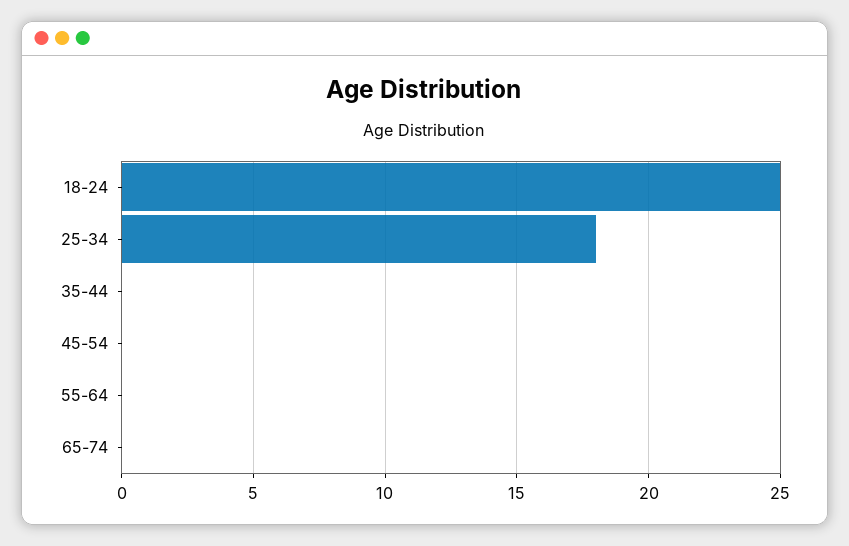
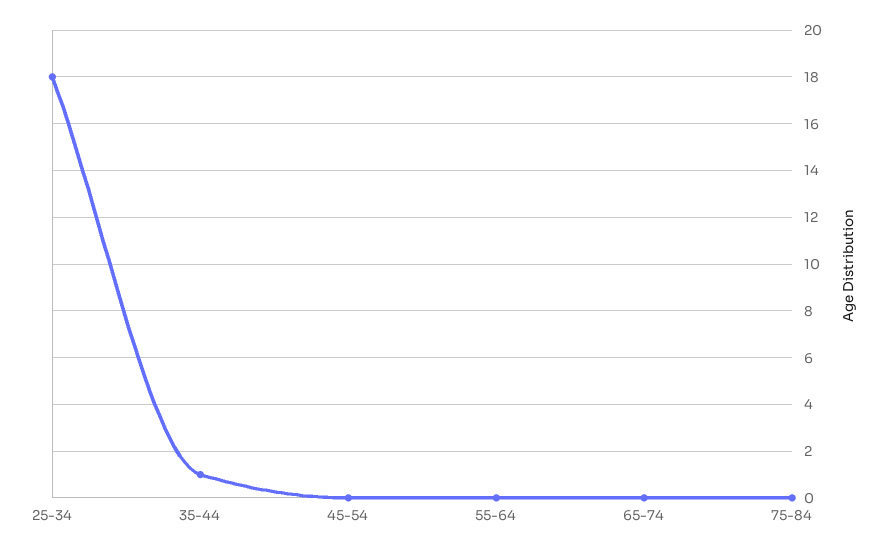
18-24: 25 -> none
35-44: 0 -> 1
75-84: none -> 0

